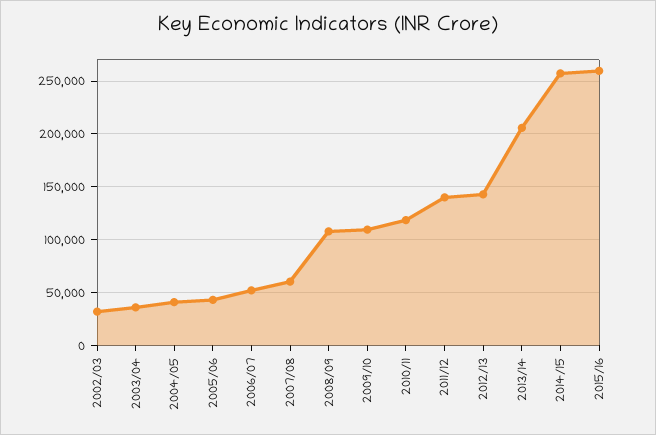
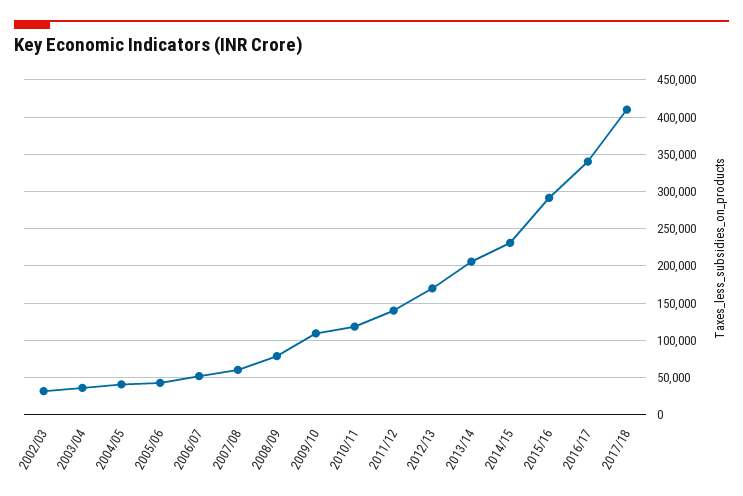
2008/09: 110000 -> 80000
2012/13: 140000 -> 170000
2014/15: 260000 -> 230000
2015/16: 260000 -> 290000
2016/17: none -> 340000
2017/18: none -> 410000

